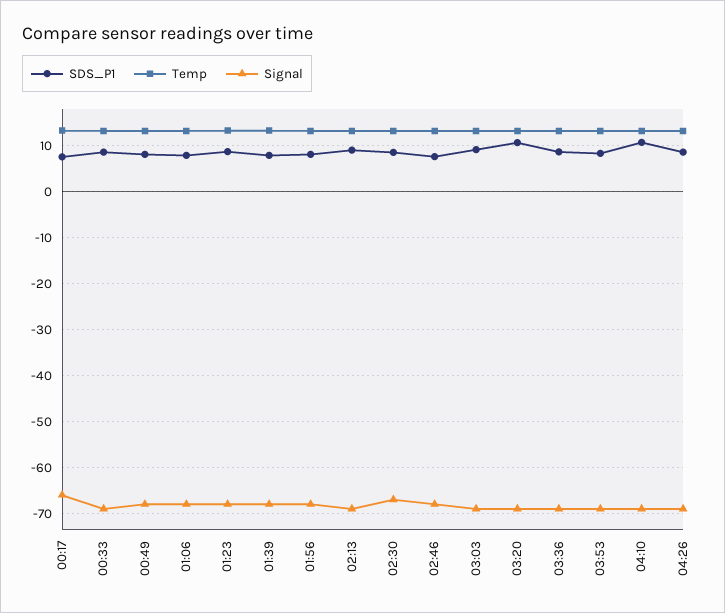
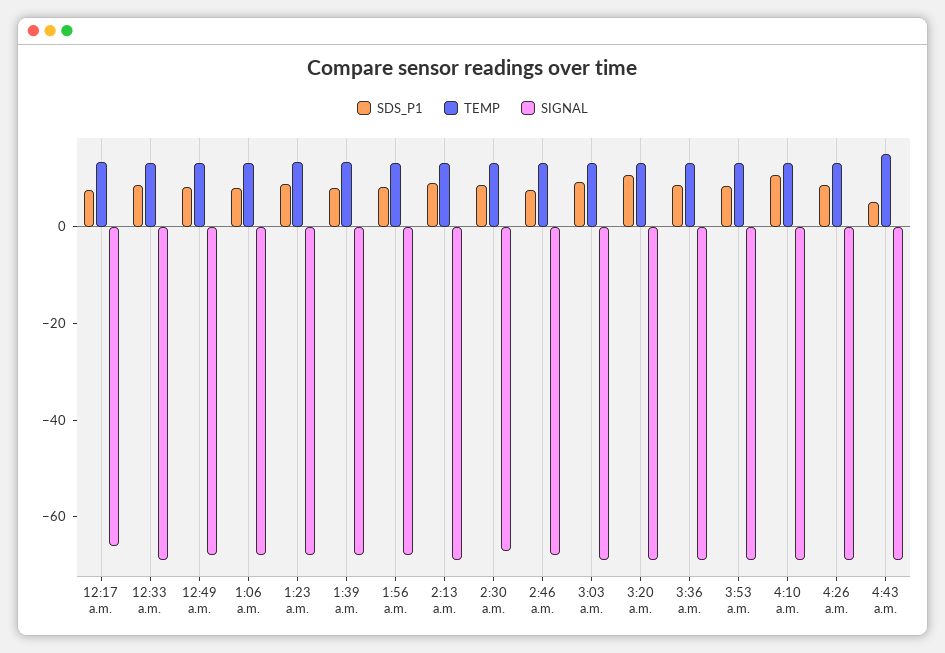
SDS_P1, 4:43 a.m.: none -> 5
Temp, 4:43 a.m.: none -> 15
Signal, 4:43 a.m.: none -> -70

